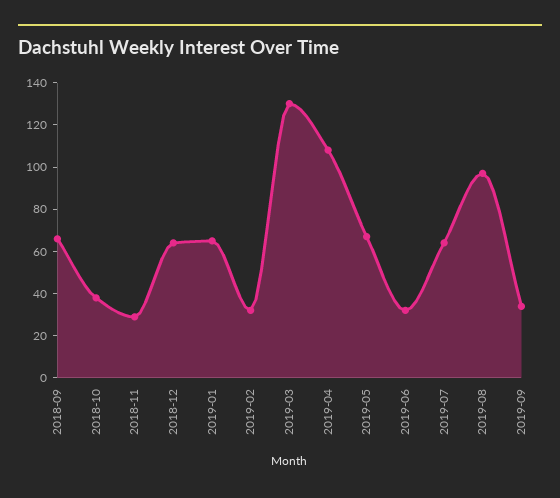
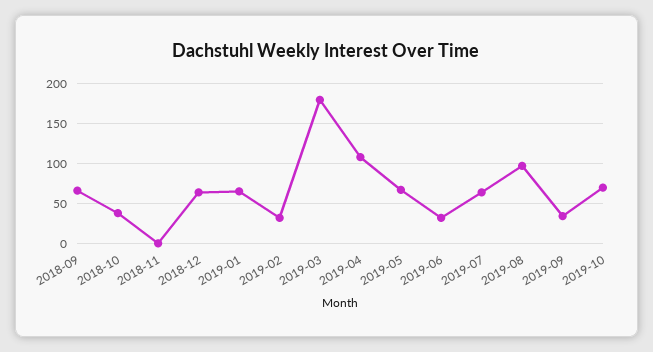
2018-11: 30 -> 0
2019-03: 130 -> 180
2019-10: none -> 70

